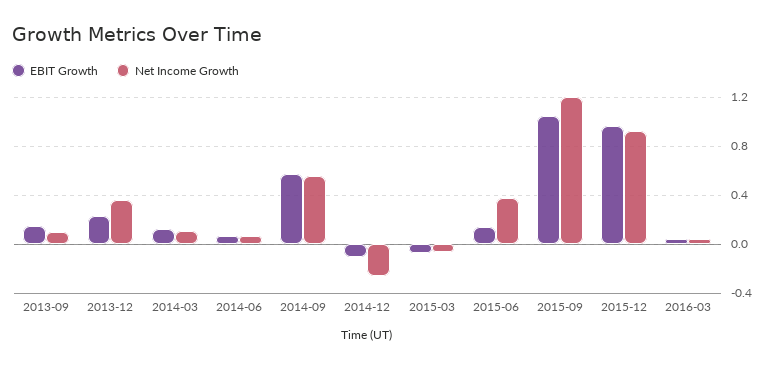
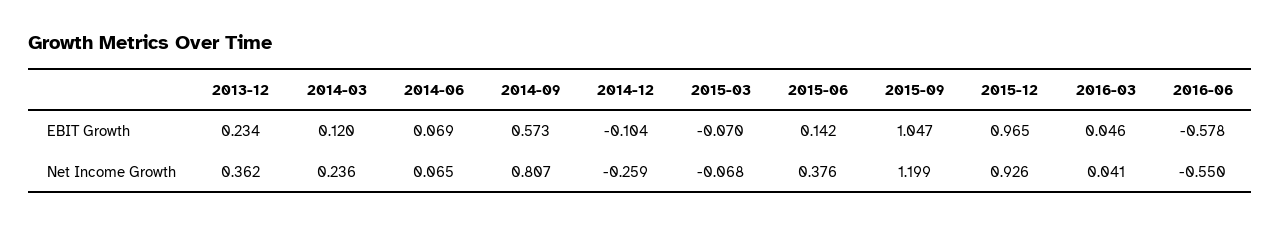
EBIT Growth, 2013-09: 0.15 -> none
Net Income Growth, 2013-09: 0.1 -> none
Net Income Growth, 2014-03: 0.1 -> 0.236
Net Income Growth, 2014-09: 0.55 -> 0.807
EBIT Growth, 2016-06: none -> -0.578
Net Income Growth, 2016-06: none -> -0.55

